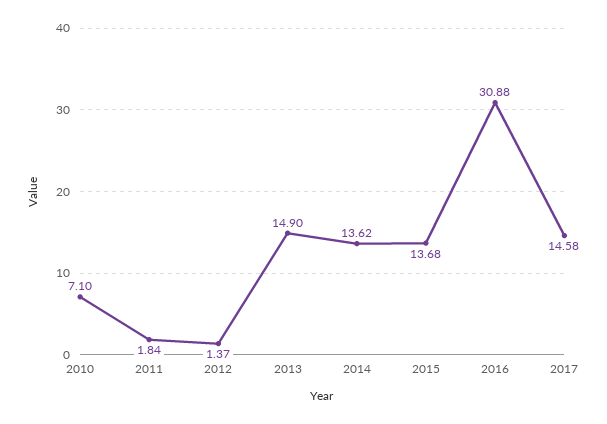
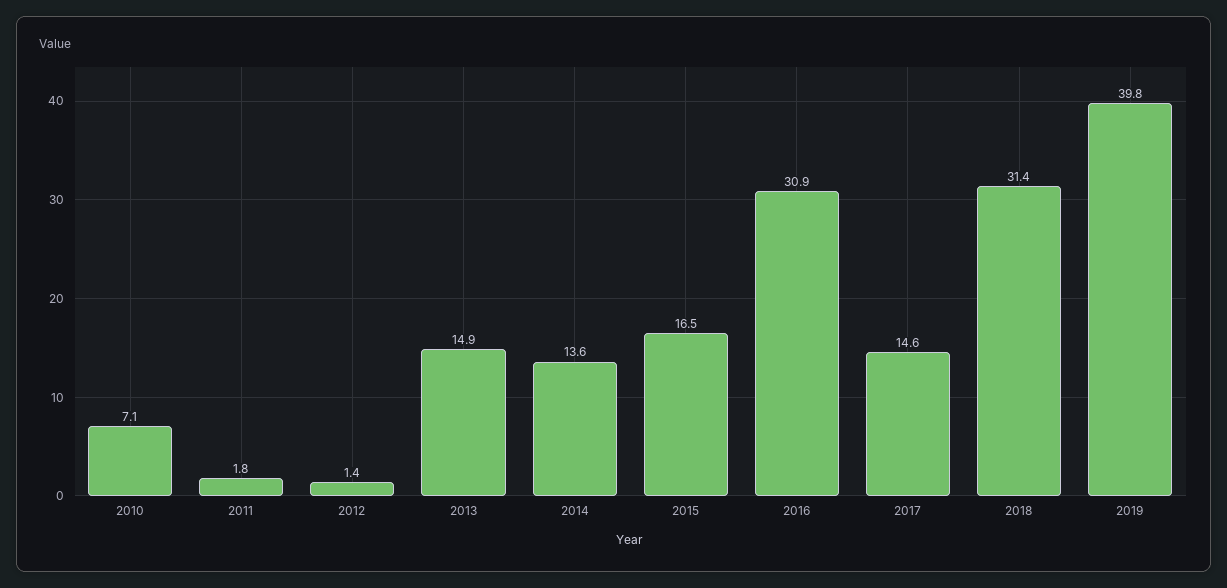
2015: 13.68 -> 16.5
2018: none -> 31.4
2019: none -> 39.8

